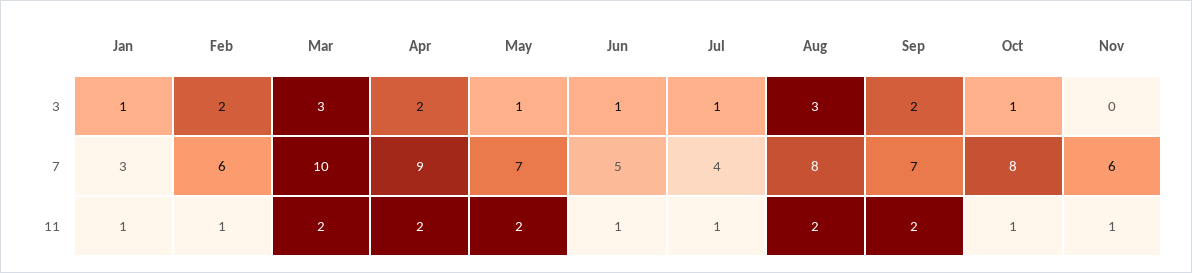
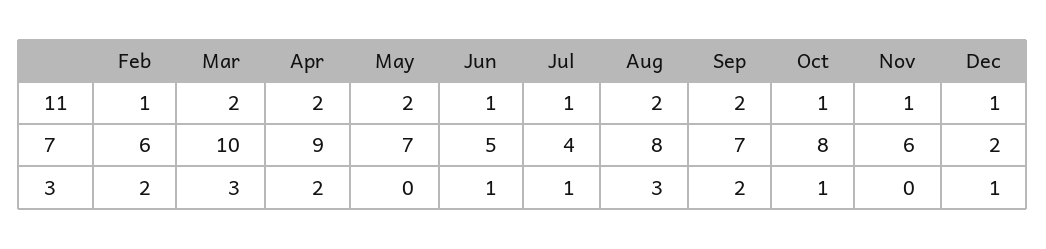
Jan, 3: 1 -> none
May, 3: 1 -> 0
Jan, 7: 3 -> none
Jan, 11: 1 -> none
Dec, 11: none -> 1
Dec, 7: none -> 2
Dec, 3: none -> 1

